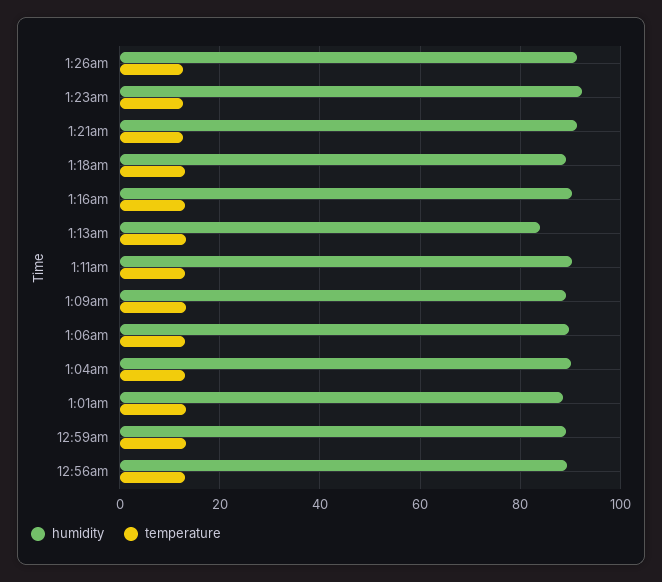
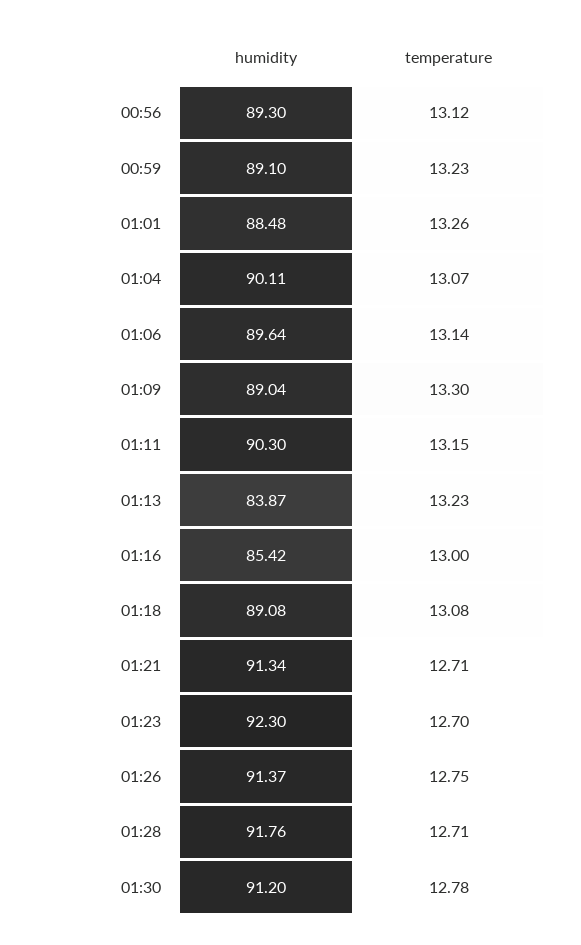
humidity, 1:16am: 90 -> 85.42
humidity, 01:28: none -> 91.76
temperature, 01:28: none -> 12.71
humidity, 01:30: none -> 91.2
temperature, 01:30: none -> 12.78

